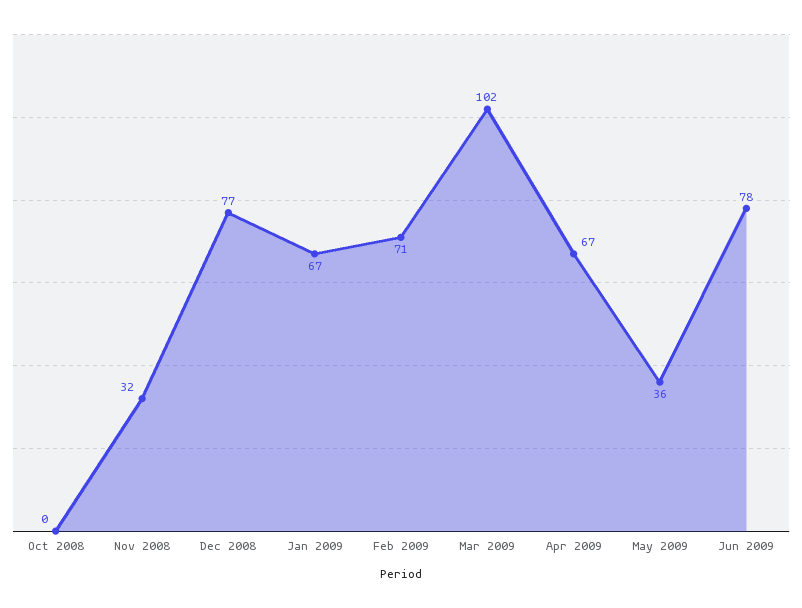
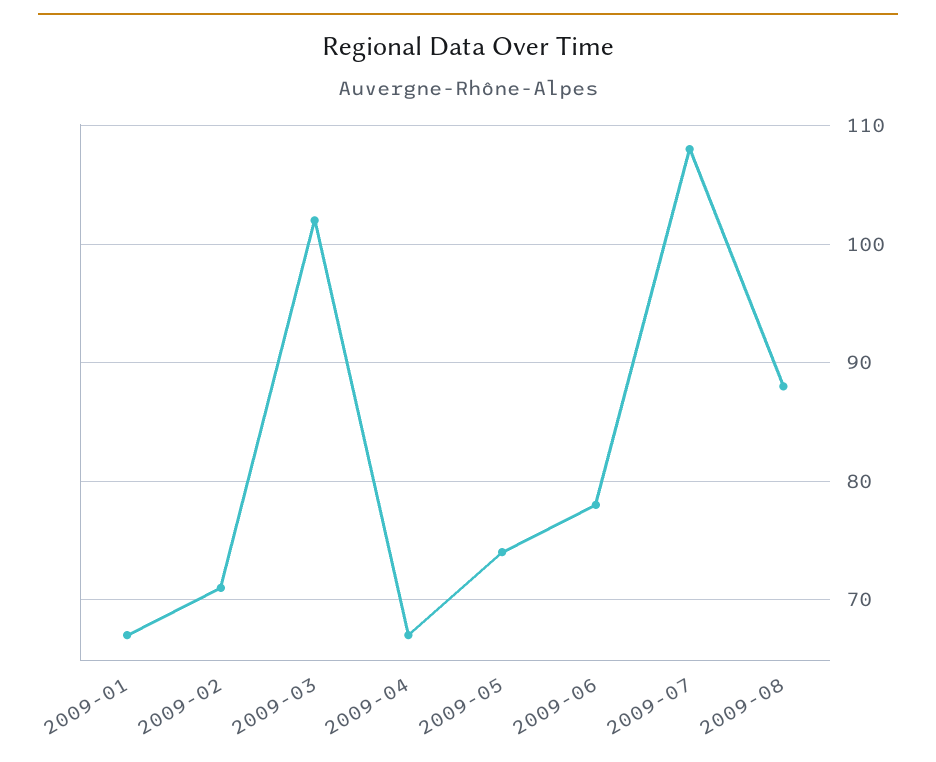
Oct 2008: 0 -> none
Nov 2008: 32 -> none
Dec 2008: 77 -> none
May 2009: 36 -> 74
2009-07: none -> 108
2009-08: none -> 88

